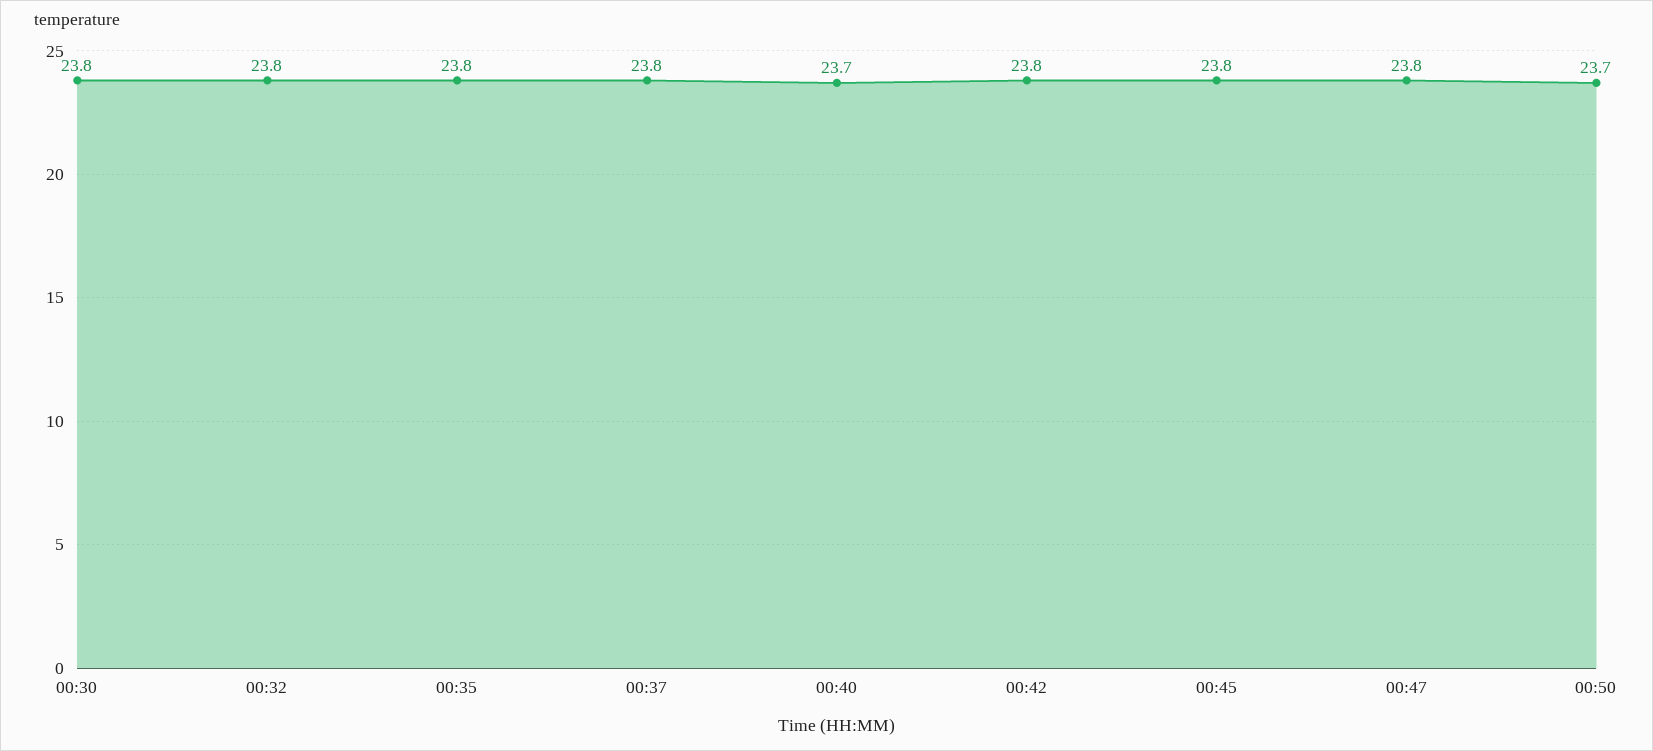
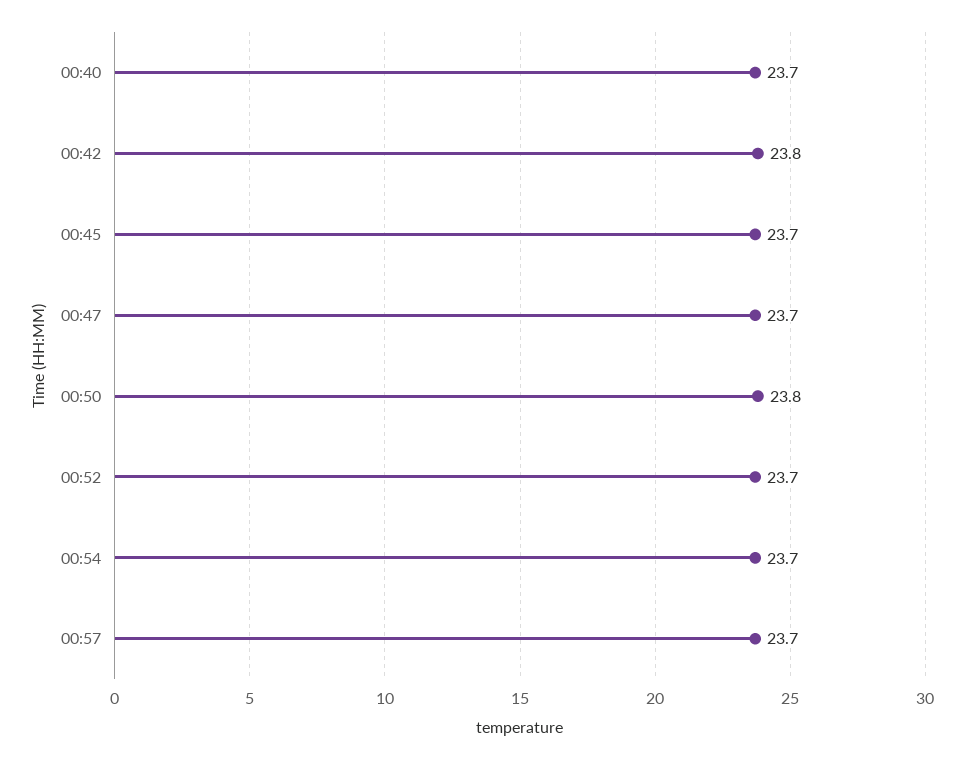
00:30: 23.8 -> none
00:32: 23.8 -> none
00:35: 23.8 -> none
00:37: 23.8 -> none
00:45: 23.8 -> 23.7
00:47: 23.8 -> 23.7
00:50: 23.7 -> 23.8
00:52: none -> 23.7
00:54: none -> 23.7
00:57: none -> 23.7

